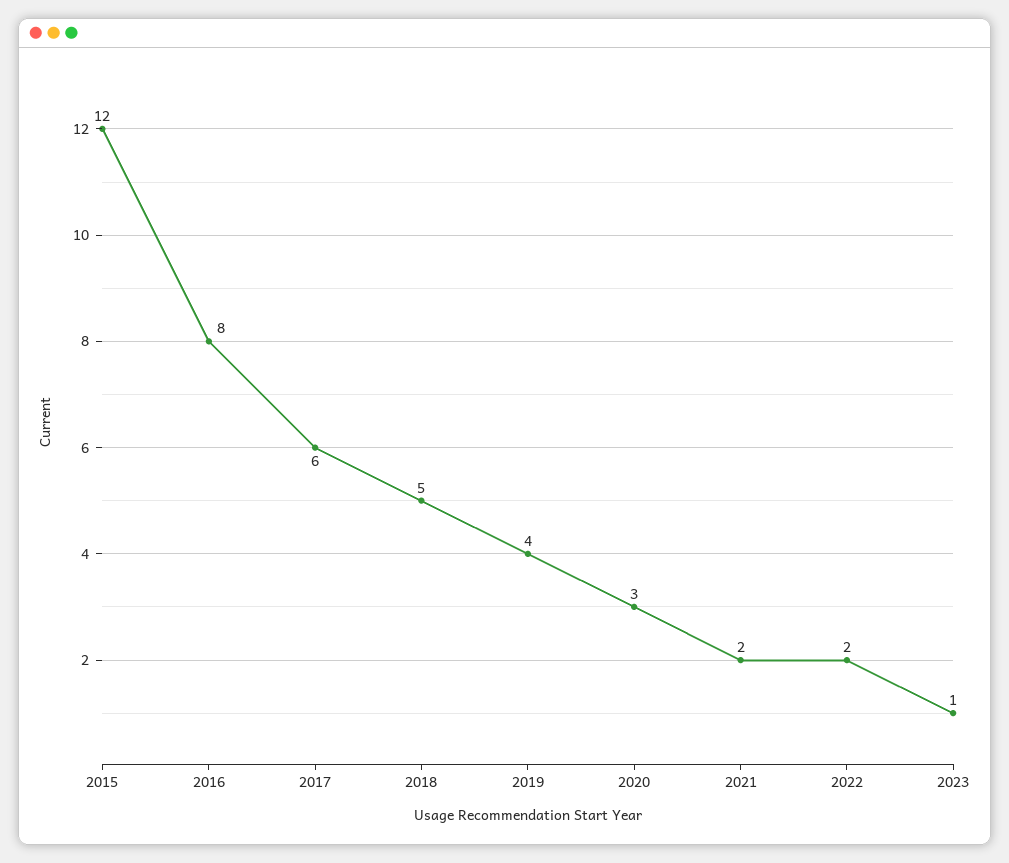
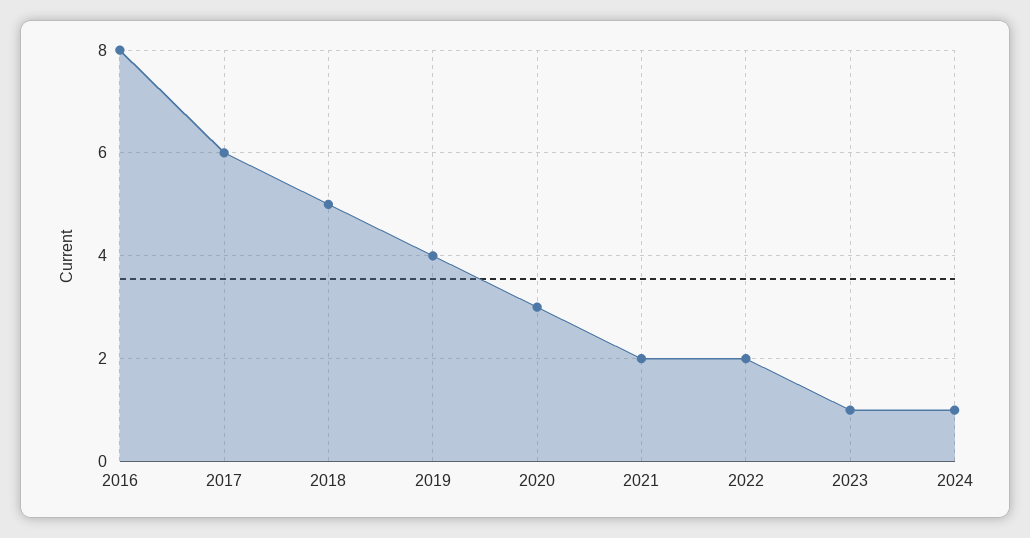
2015: 12 -> none
2024: none -> 1

